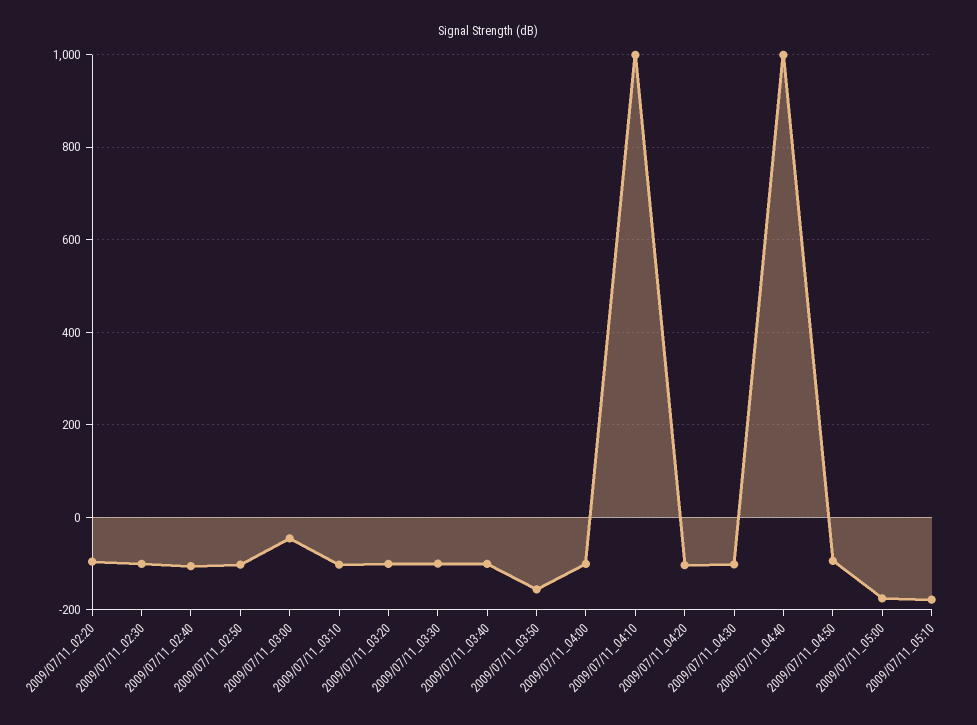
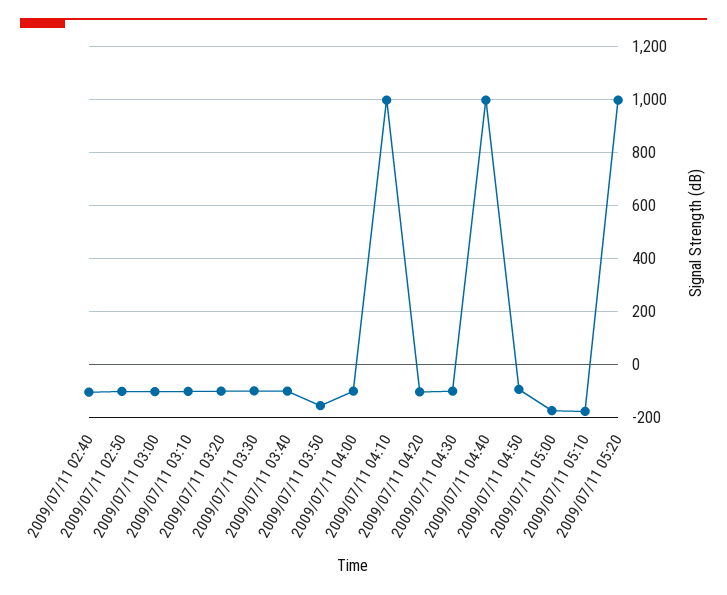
2009/07/11_02:20: -100 -> none
2009/07/11_02:30: -100 -> none
2009/07/11_03:00: -40 -> -100
2009/07/11 05:20: none -> 1000

